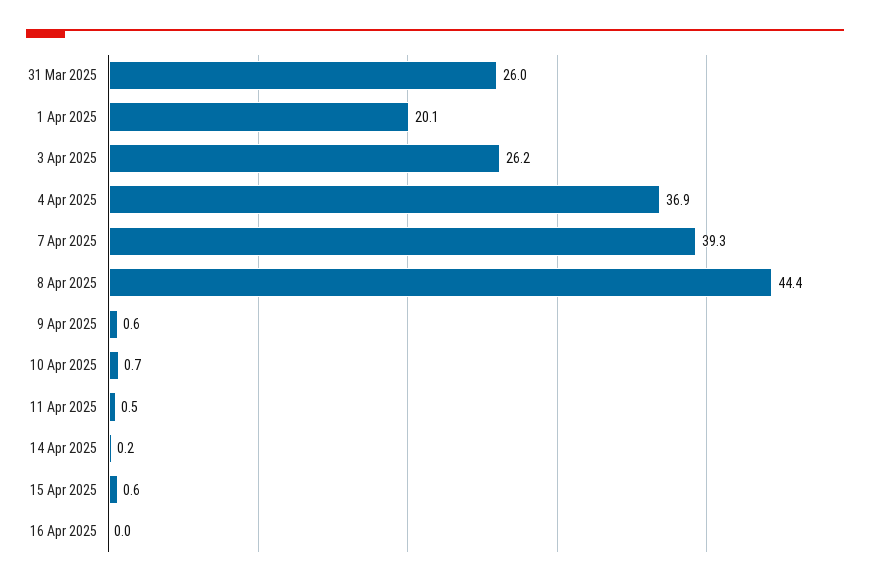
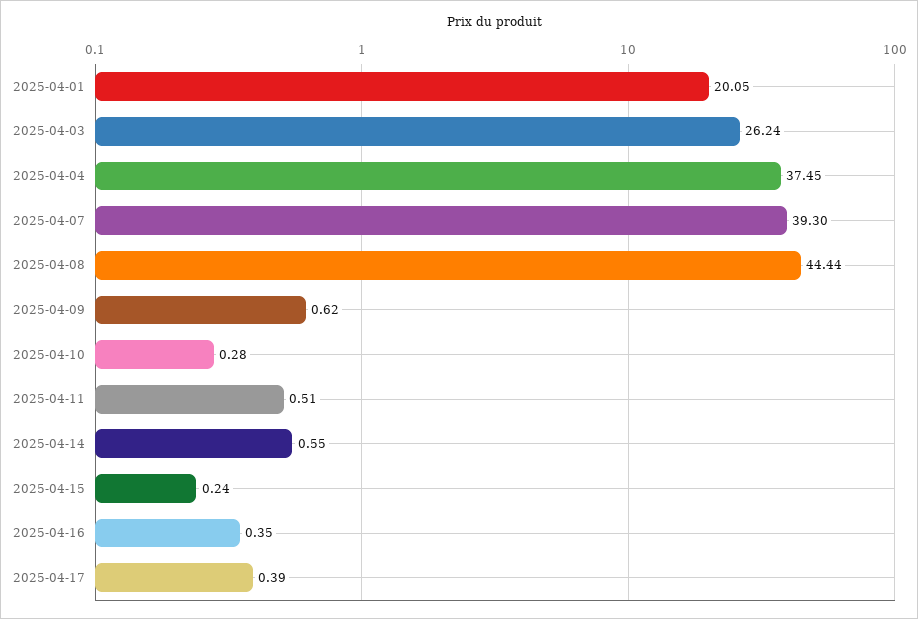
31 Mar 2025: 26 -> none
4 Apr 2025: 36.9 -> 37.45
10 Apr 2025: 0.7 -> 0.28
14 Apr 2025: 0.2 -> 0.55
15 Apr 2025: 0.6 -> 0.24
16 Apr 2025: 0 -> 0.35
2025-04-17: none -> 0.39

